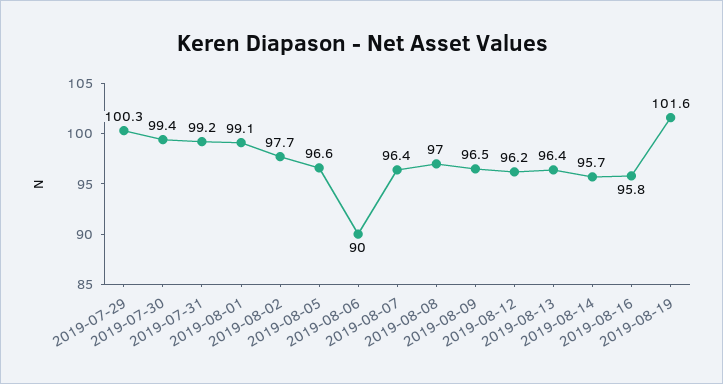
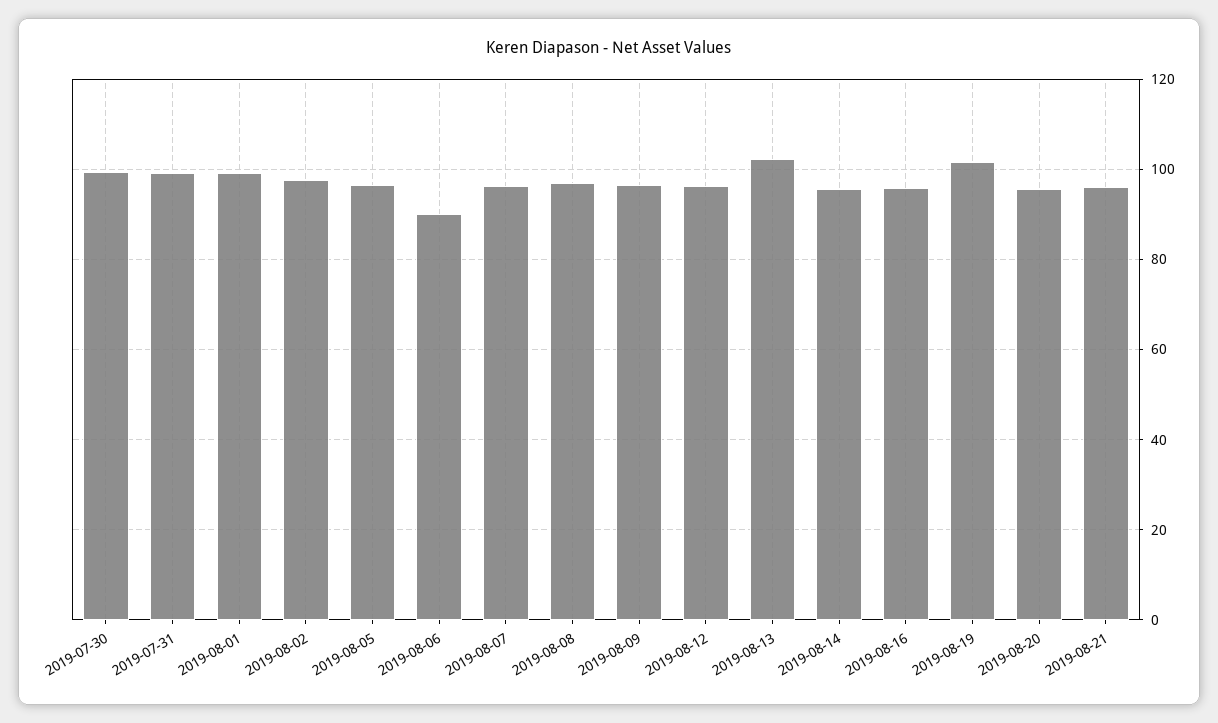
2019-07-29: 100.3 -> none
2019-08-13: 96.4 -> 102
2019-08-20: none -> 96
2019-08-21: none -> 96

